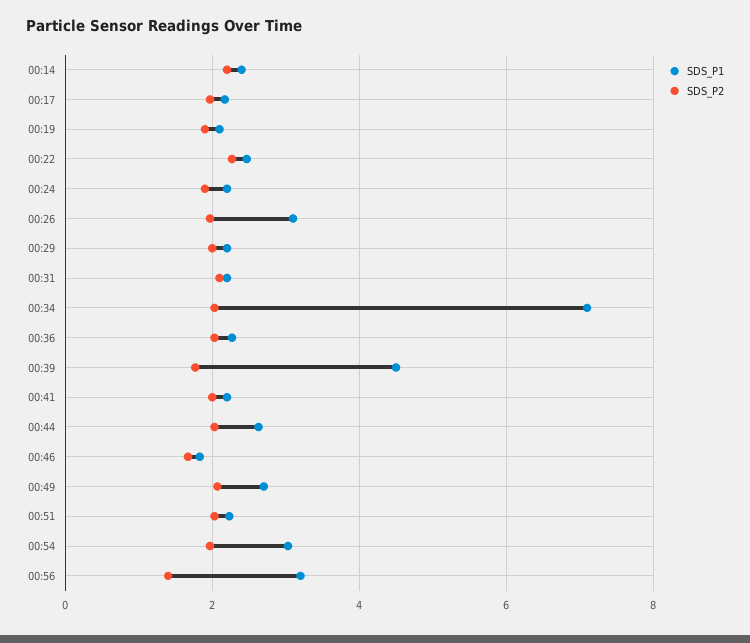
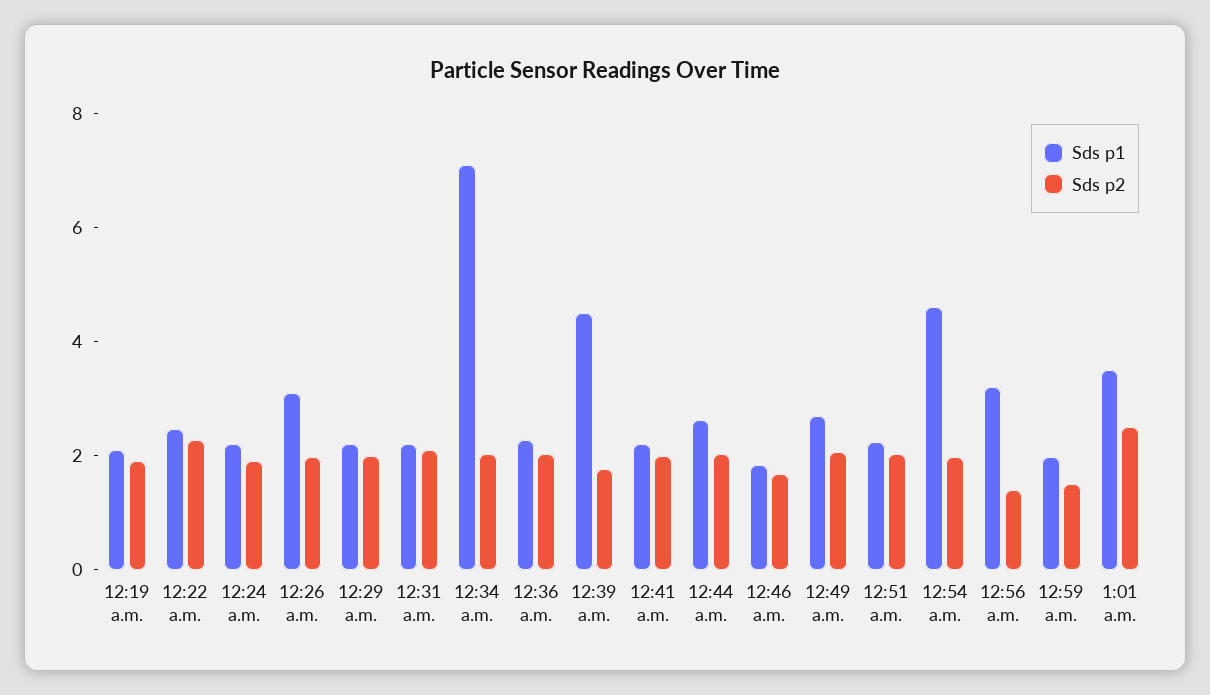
SDS_P1, 00:14: 2.4 -> none
SDS_P2, 00:14: 2.2 -> none
SDS_P1, 00:17: 2.2 -> none
SDS_P2, 00:17: 2 -> none
SDS_P1, 00:54: 3 -> 4.5
SDS_P1, 12:59 a.m.: none -> 2
SDS_P2, 12:59 a.m.: none -> 1.5
SDS_P1, 1:01 a.m.: none -> 3.5
SDS_P2, 1:01 a.m.: none -> 2.5

